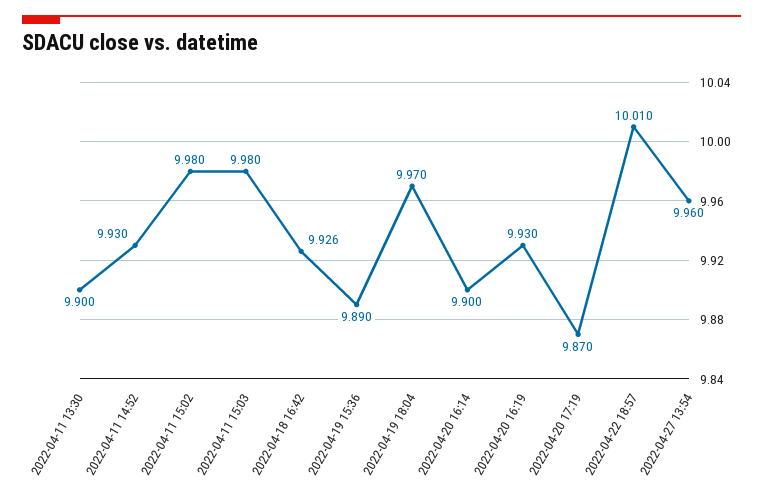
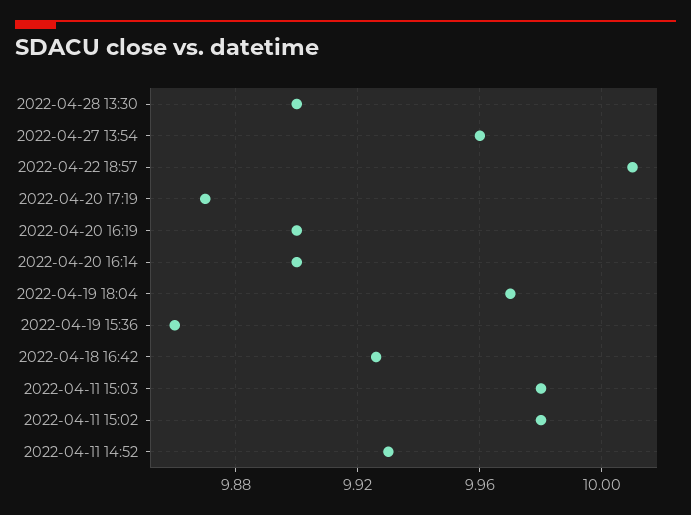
2022-04-11 13:30: 9.9 -> none
2022-04-19 15:36: 9.89 -> 9.86
2022-04-20 16:19: 9.93 -> 9.9
2022-04-28 13:30: none -> 9.9

